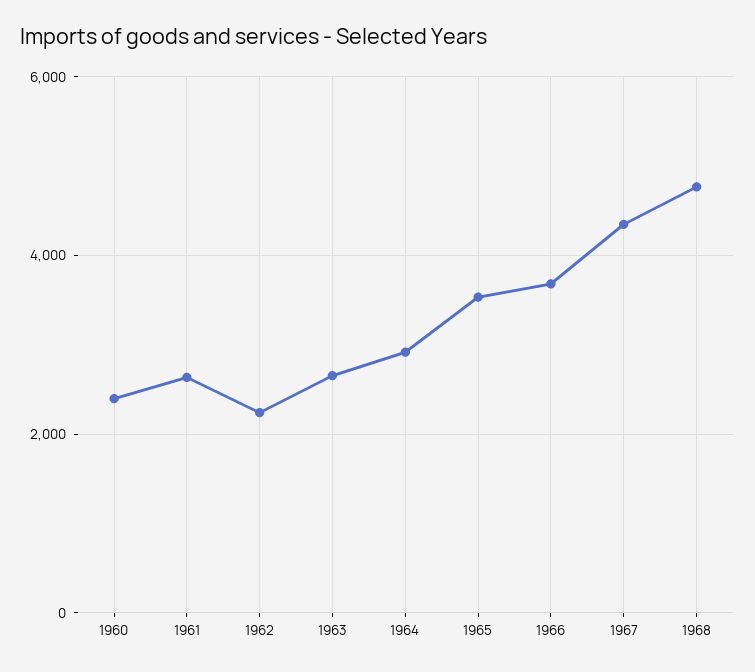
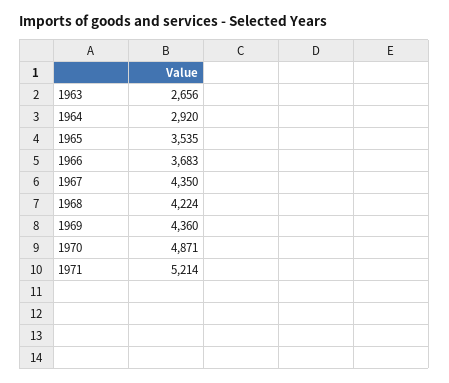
1960: 2400 -> none
1961: 2600 -> none
1962: 2200 -> none
1968: 4800 -> 4224
1969: none -> 4360
1970: none -> 4871
1971: none -> 5214

